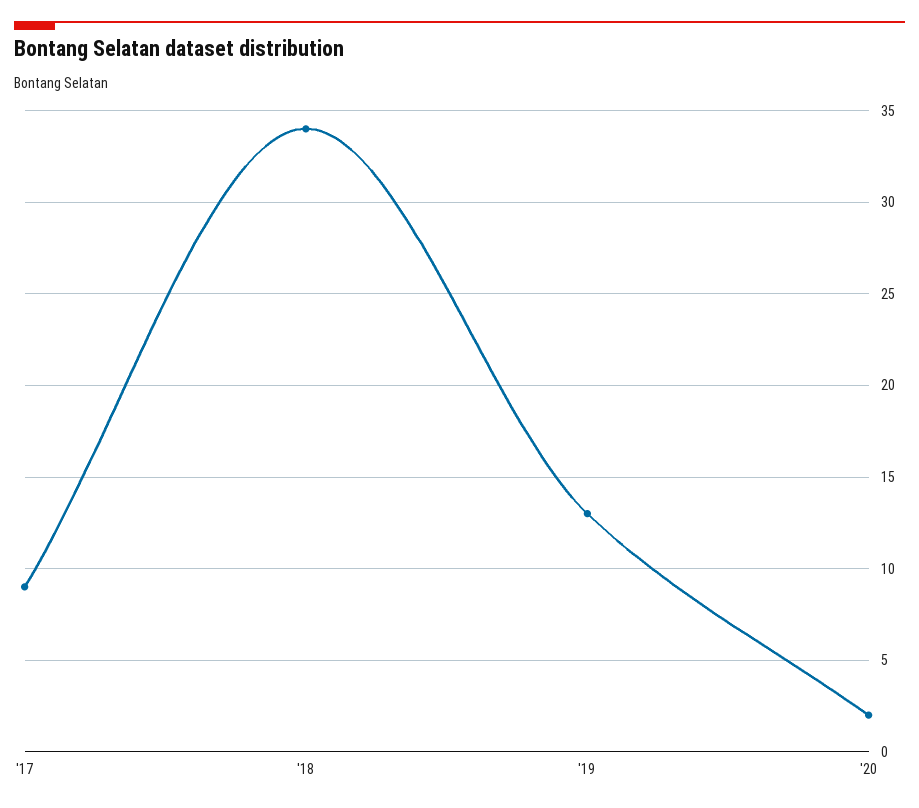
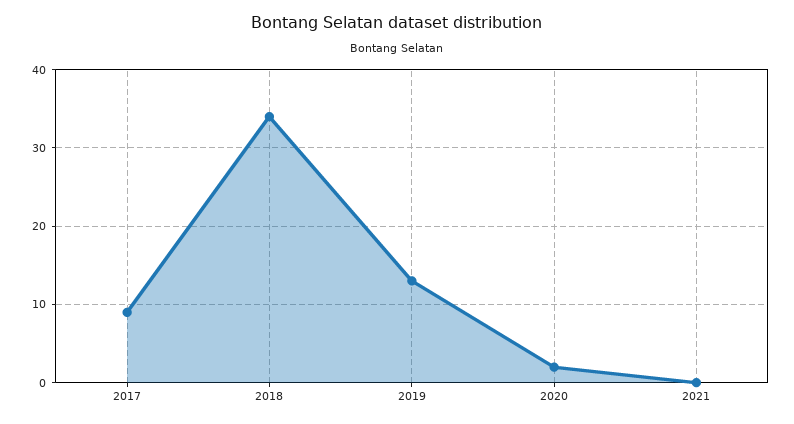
2021: none -> 0

